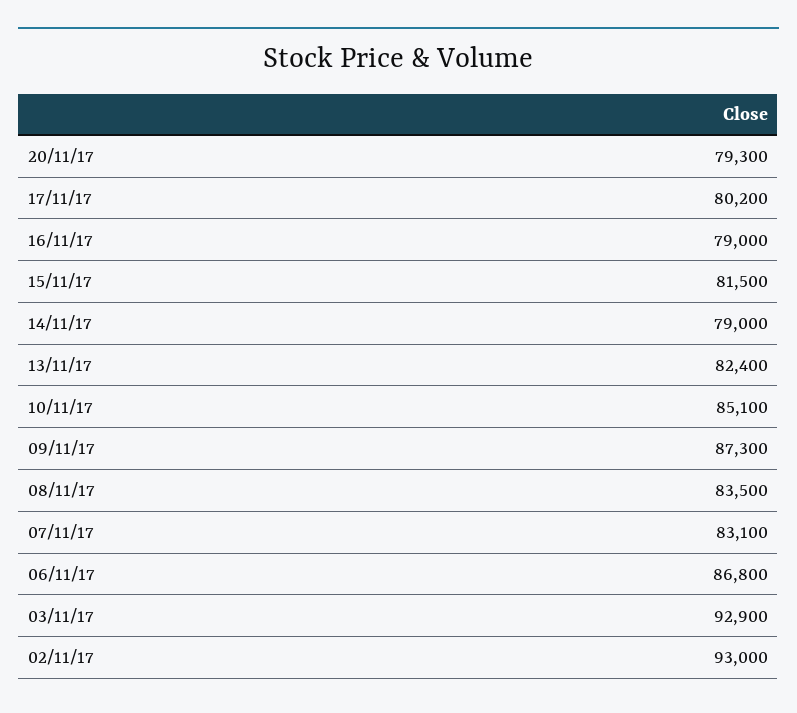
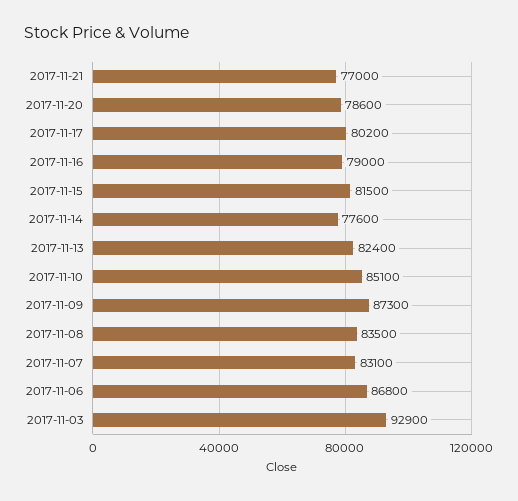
20/11/17: 79300 -> 78600
14/11/17: 79000 -> 77600
02/11/17: 93000 -> none
2017-11-21: none -> 77000

